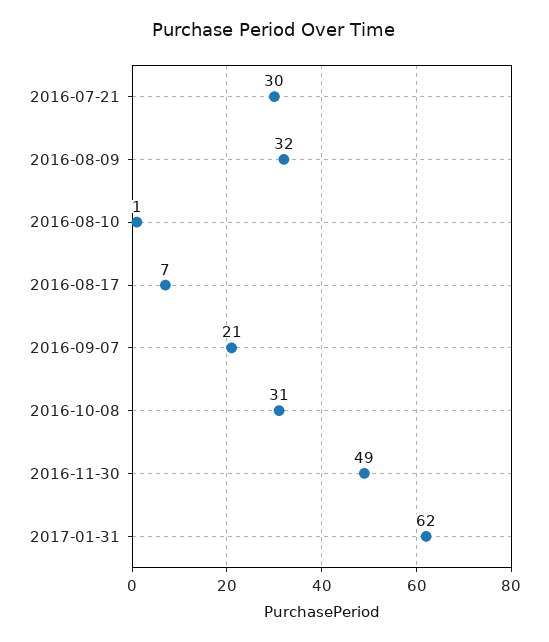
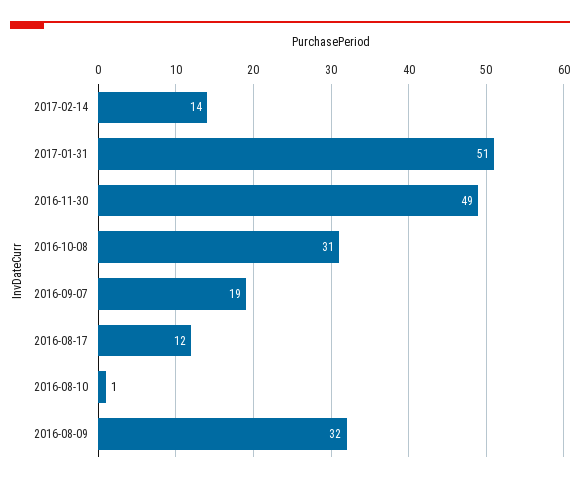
2016-07-21: 30 -> none
2016-08-17: 7 -> 12
2016-09-07: 21 -> 19
2017-01-31: 62 -> 51
2017-02-14: none -> 14

